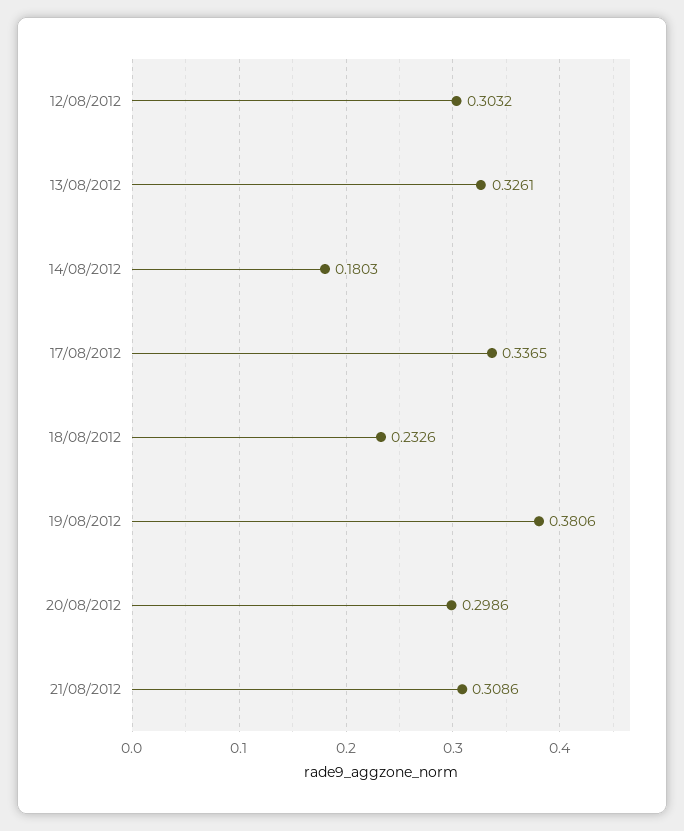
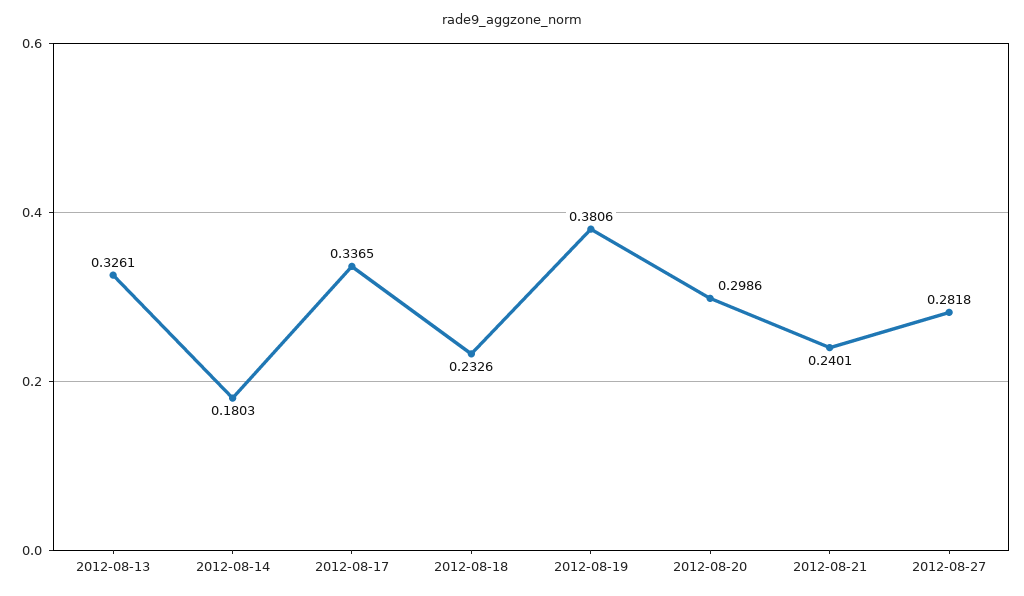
12/08/2012: 0.3032 -> none
21/08/2012: 0.3086 -> 0.2401
2012-08-27: none -> 0.2818

